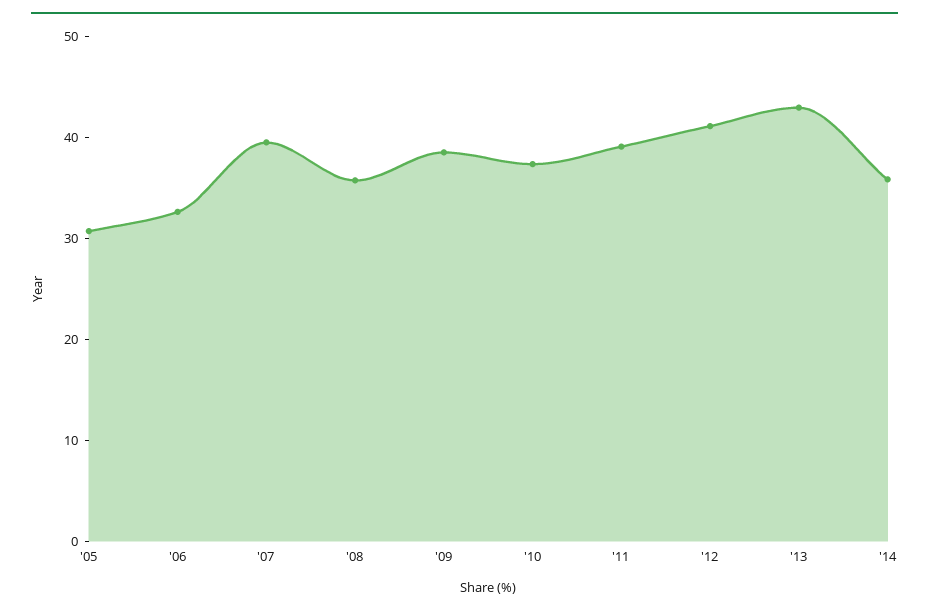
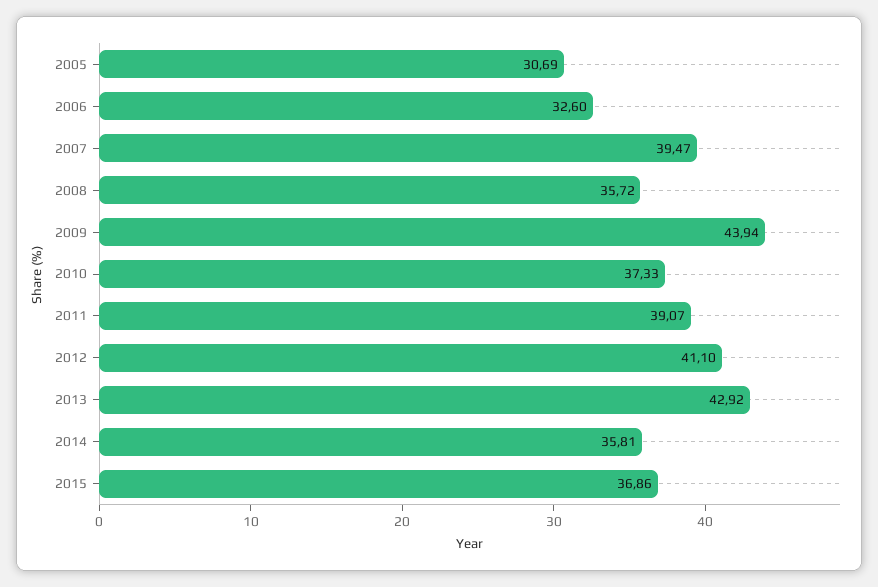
'09: 38 -> 43.94
2015: none -> 36.86

